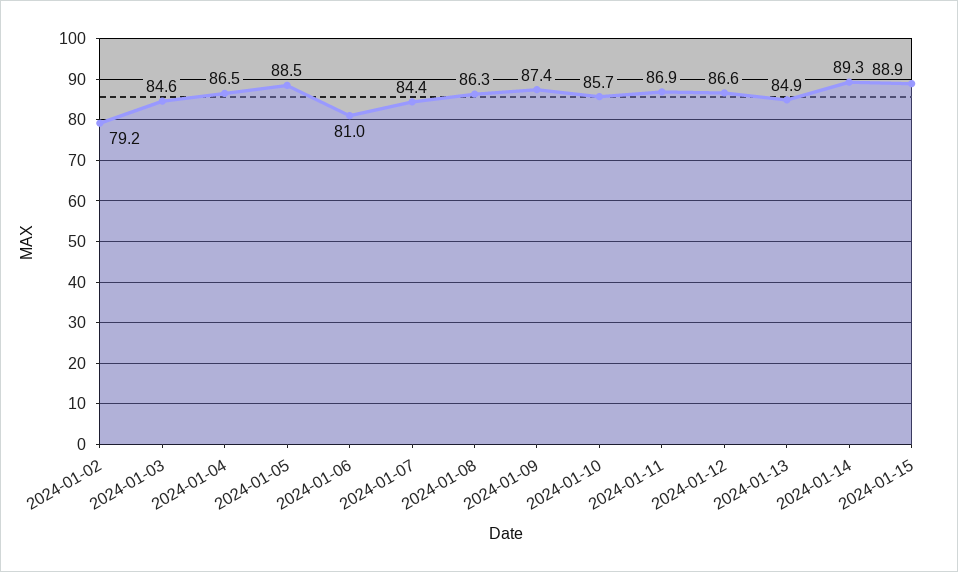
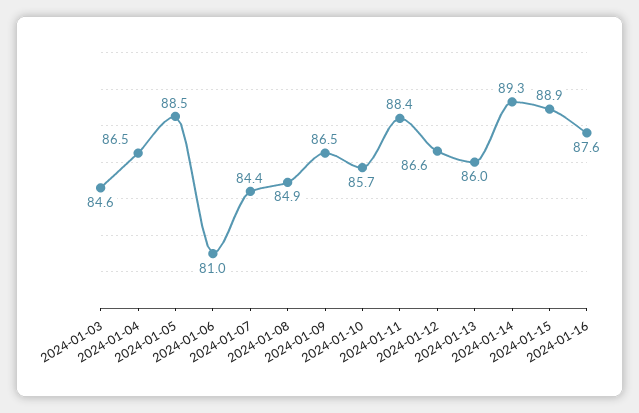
2024-01-02: 79.2 -> none
2024-01-08: 86.3 -> 84.9
2024-01-09: 87.4 -> 86.5
2024-01-11: 86.9 -> 88.4
2024-01-13: 84.9 -> 86
2024-01-16: none -> 87.6

